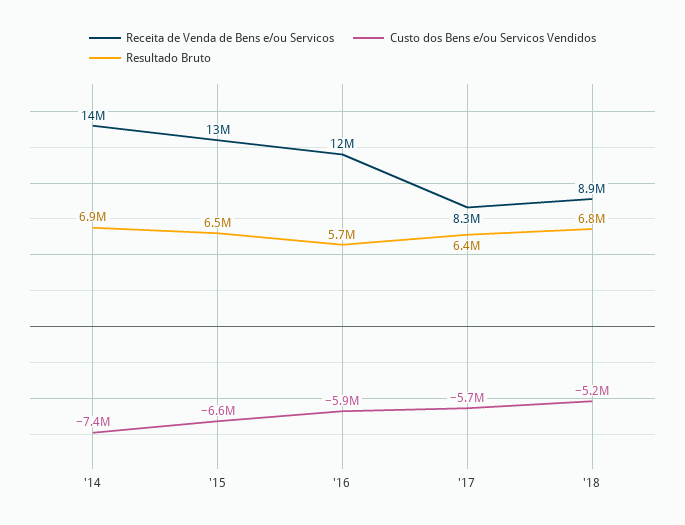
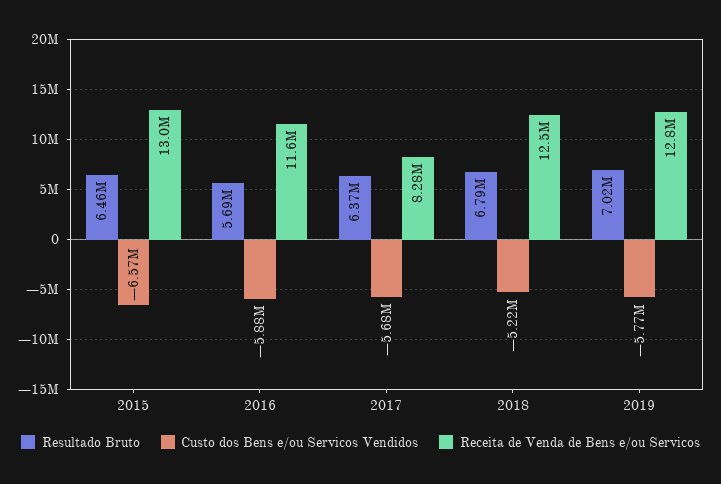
Receita de Venda de Bens e/ou Servicos, '14: 14000000 -> none
Custo dos Bens e/ou Servicos Vendidos, '14: -7400000 -> none
Resultado Bruto, '14: 6900000 -> none
Receita de Venda de Bens e/ou Servicos, '18: 8900000 -> 12500000
Resultado Bruto, 2019: none -> 7020000
Custo dos Bens e/ou Servicos Vendidos, 2019: none -> -5770000
Receita de Venda de Bens e/ou Servicos, 2019: none -> 12800000

